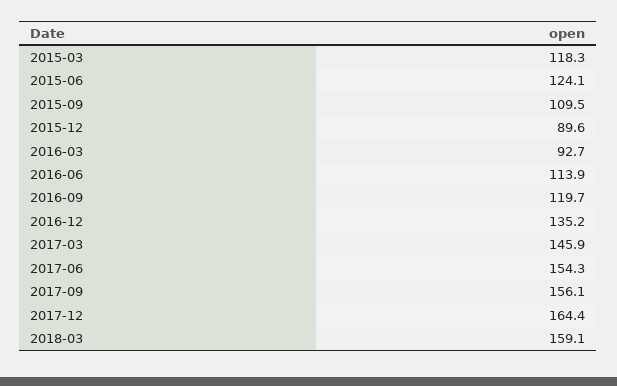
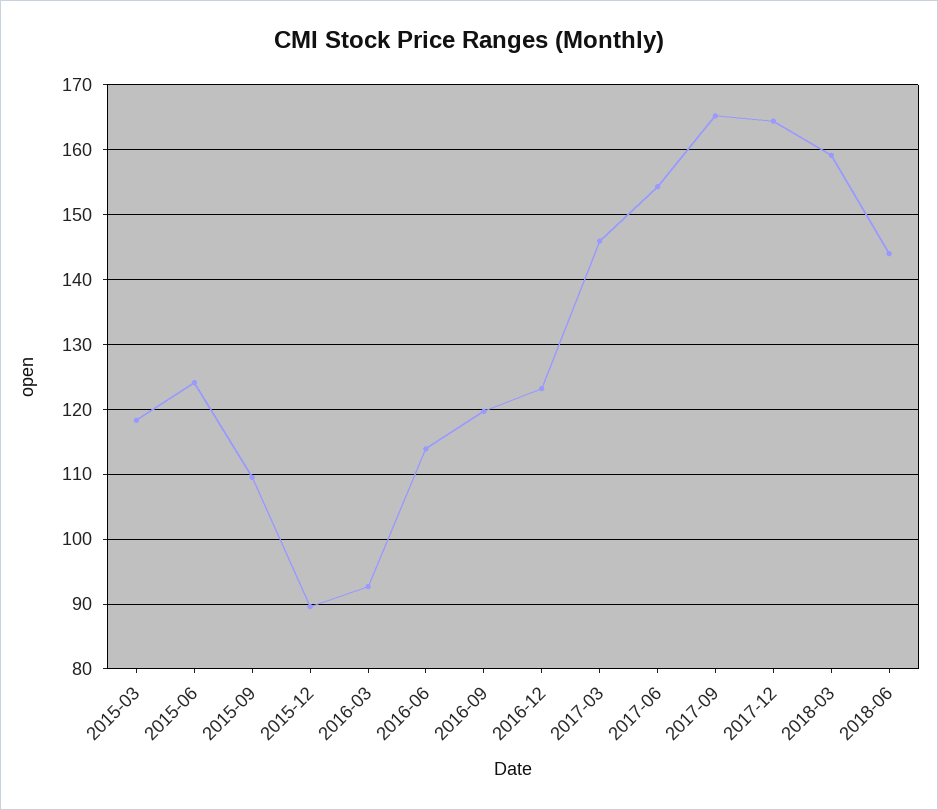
2016-12: 135.2 -> 123
2017-09: 156.1 -> 165
2018-06: none -> 144

